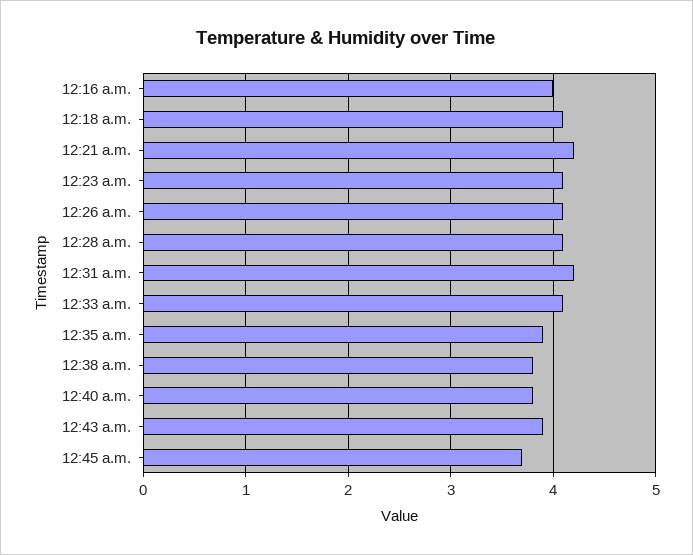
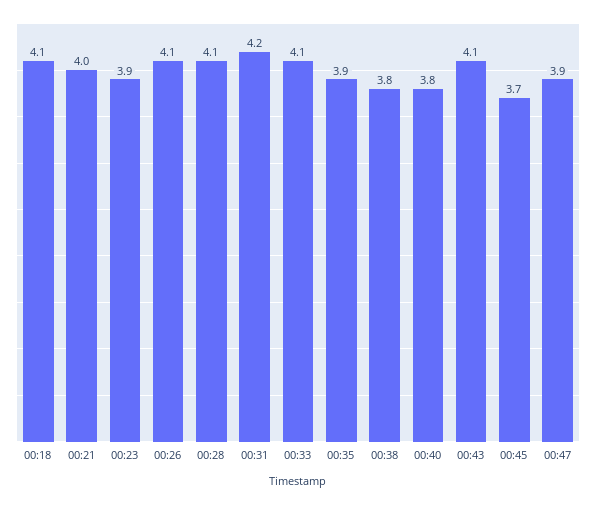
12:16 a.m.: 4 -> none
12:21 a.m.: 4.2 -> 4
12:23 a.m.: 4.1 -> 3.9
12:43 a.m.: 3.9 -> 4.1
00:47: none -> 3.9

